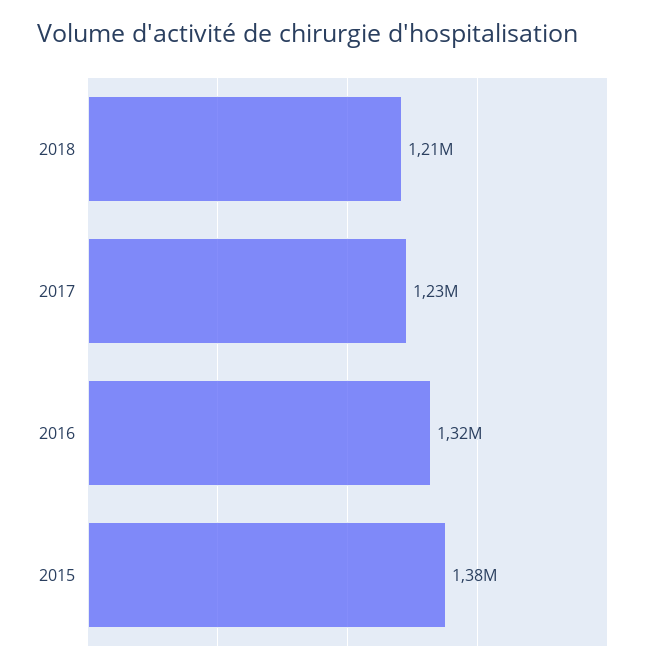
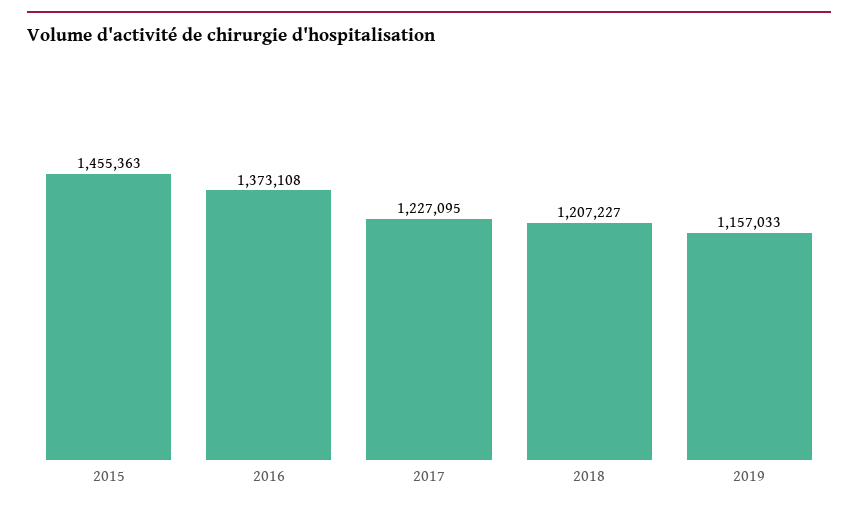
2016: 1320000 -> 1373108
2015: 1380000 -> 1455363
2019: none -> 1157033

